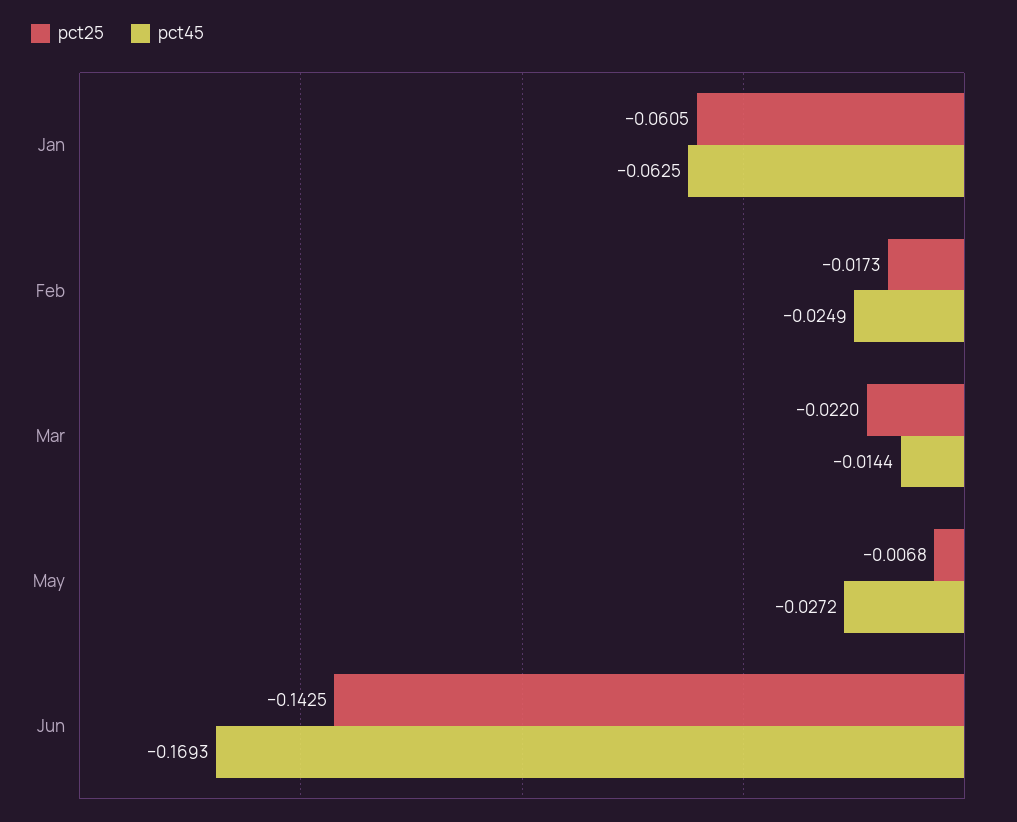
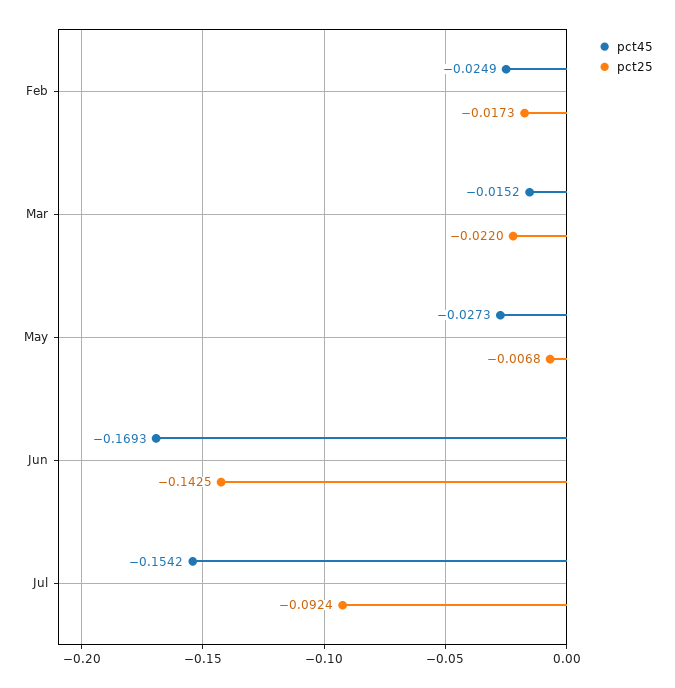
pct25, Jan: -0.0605 -> none
pct45, Jan: -0.0625 -> none
pct45, Mar: -0.0144 -> -0.0152
pct45, May: -0.0272 -> -0.0273
pct45, Jul: none -> -0.1542
pct25, Jul: none -> -0.0924

